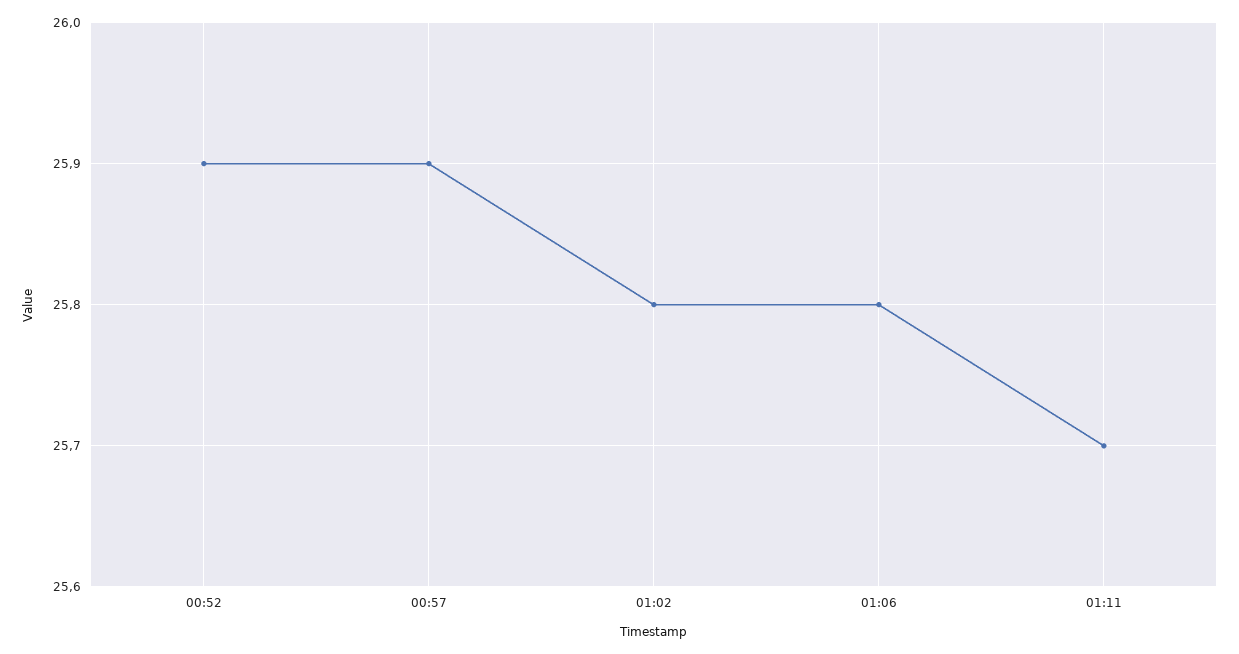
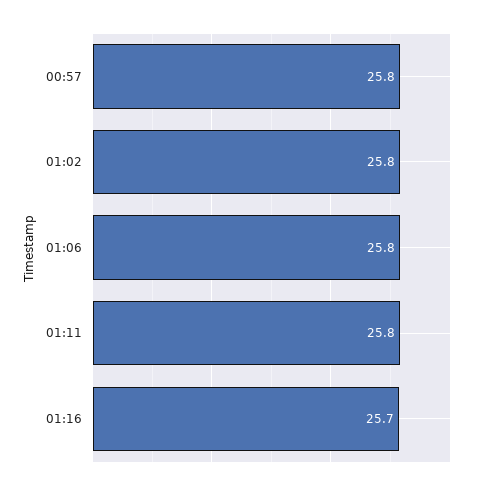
00:52: 25.9 -> none
00:57: 25.9 -> 25.8
01:11: 25.7 -> 25.8
01:16: none -> 25.7

